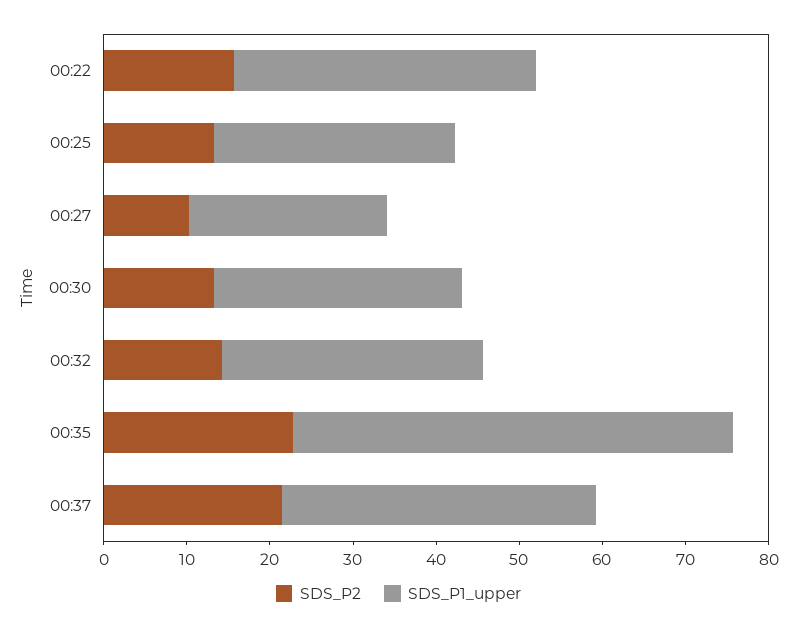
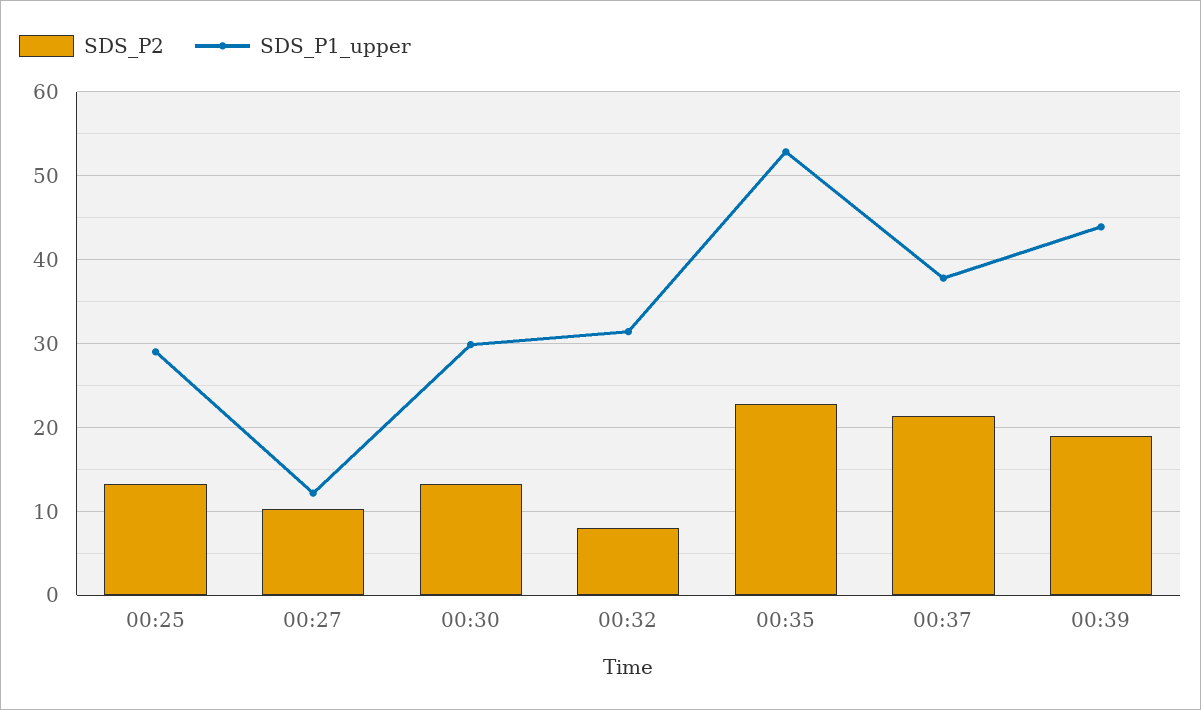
SDS_P2, 00:22: 16 -> none
SDS_P1_upper, 00:22: 36 -> none
SDS_P1_upper, 00:27: 24 -> 12
SDS_P2, 00:32: 14 -> 8
SDS_P2, 00:39: none -> 19
SDS_P1_upper, 00:39: none -> 44

